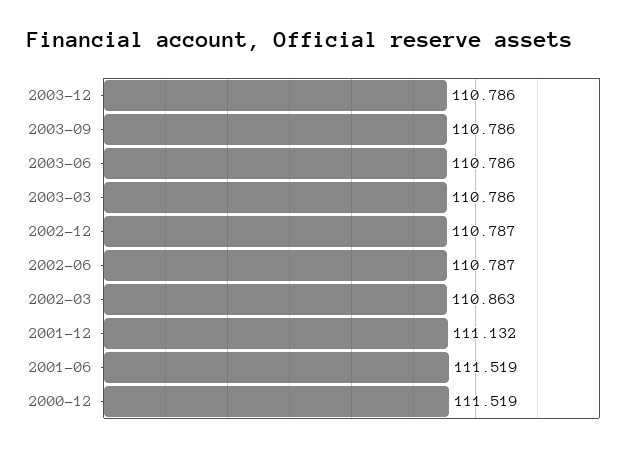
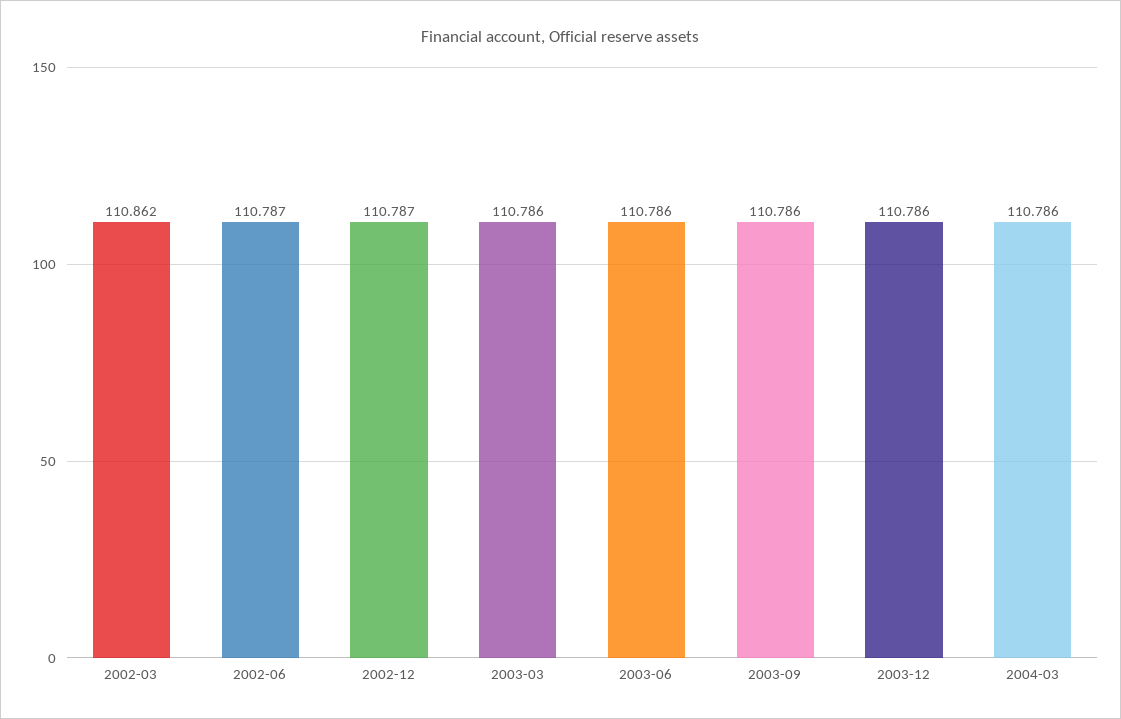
2002-03: 110.863 -> 110.862
2001-12: 111.132 -> none
2001-06: 111.519 -> none
2000-12: 111.519 -> none
2004-03: none -> 110.786

